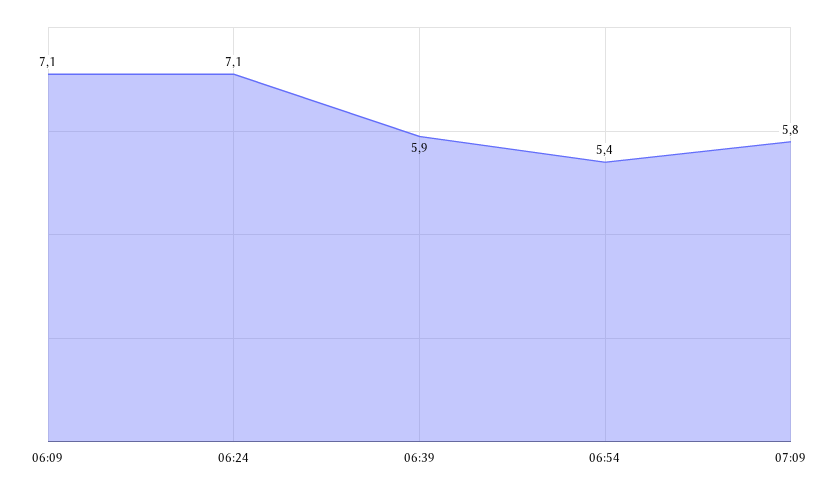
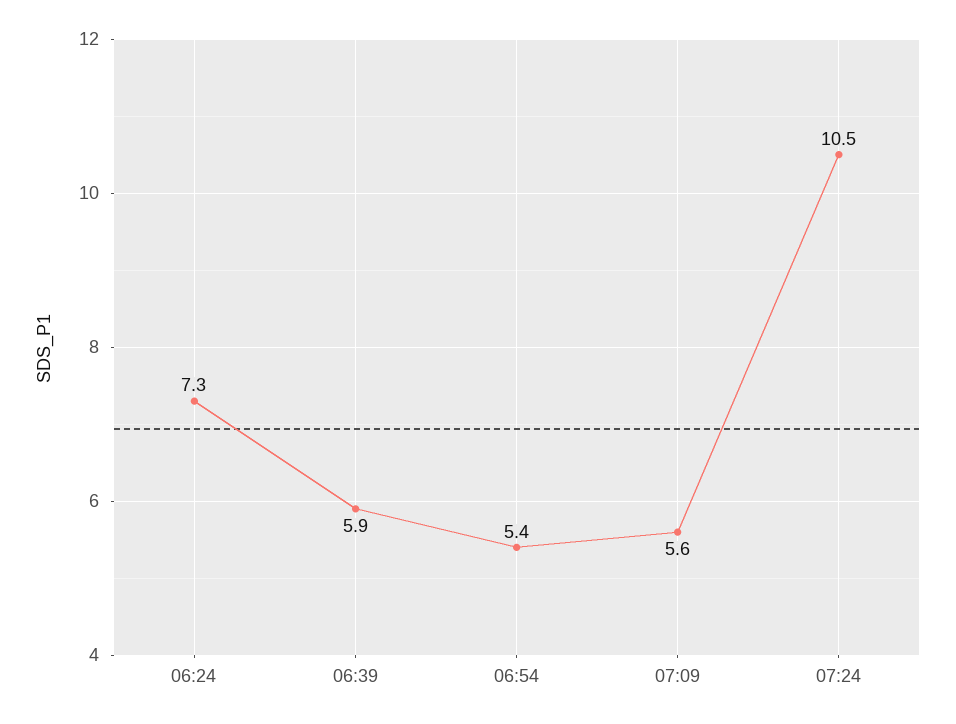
06:09: 7.1 -> none
06:24: 7.1 -> 7.3
07:09: 5.8 -> 5.6
07:24: none -> 10.5

